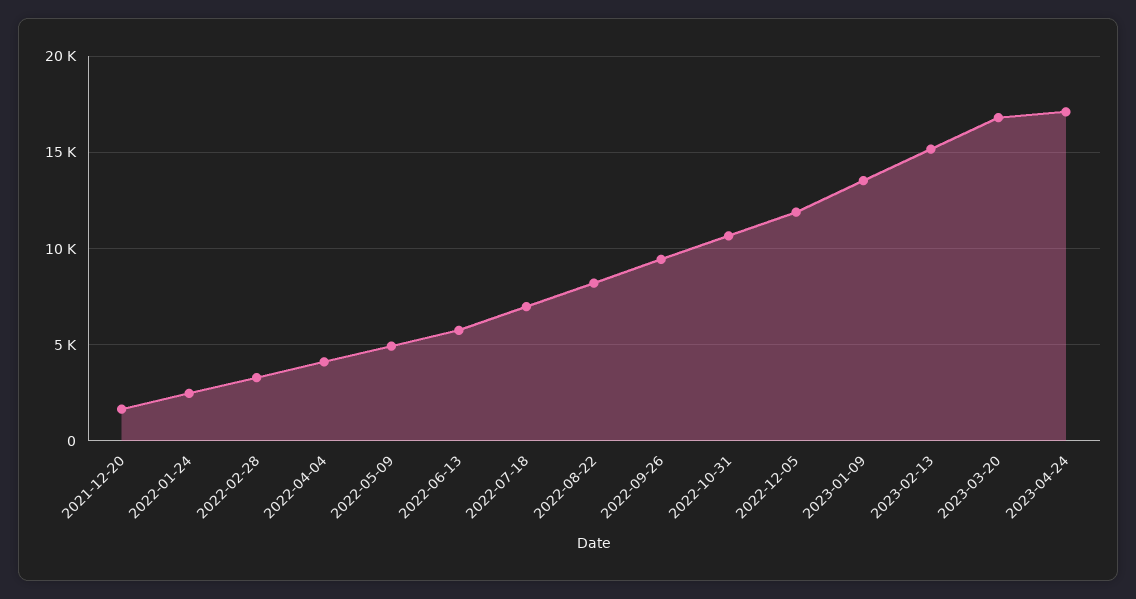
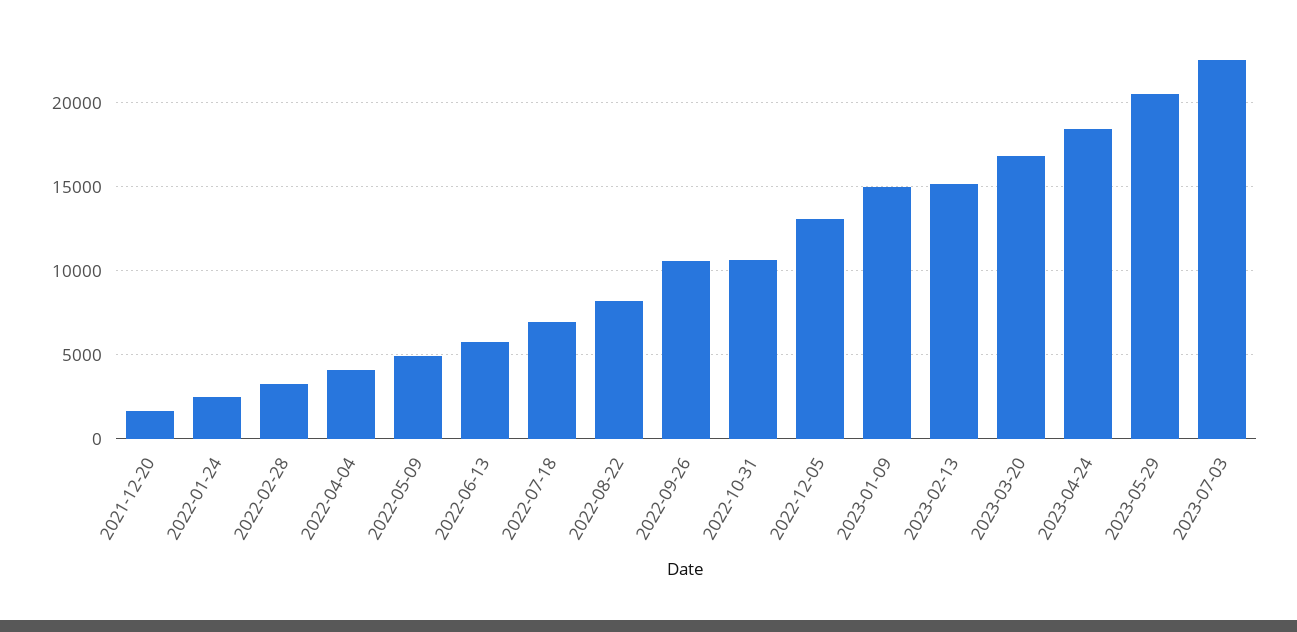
2022-09-26: 9500 -> 10500
2022-12-05: 12000 -> 13000
2023-01-09: 13500 -> 15000
2023-04-24: 17000 -> 18500
2023-05-29: none -> 20500
2023-07-03: none -> 22500

